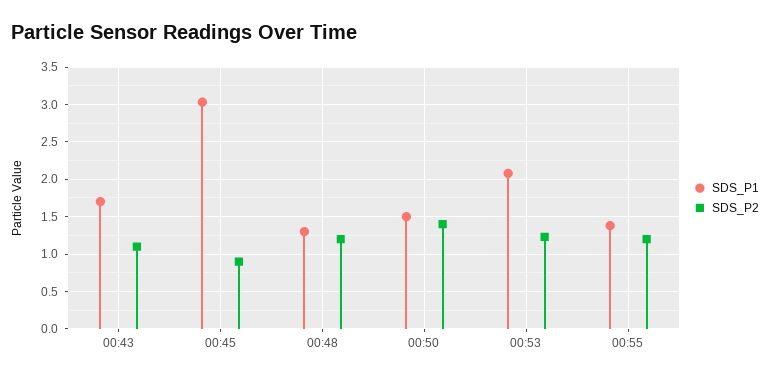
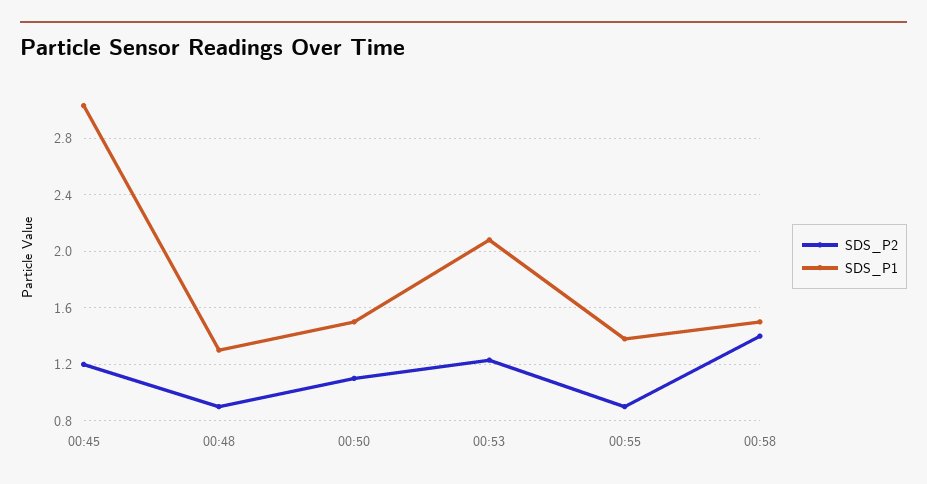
SDS_P1, 00:43: 1.7 -> none
SDS_P2, 00:43: 1.1 -> none
SDS_P2, 00:45: 0.9 -> 1.2
SDS_P2, 00:48: 1.2 -> 0.9
SDS_P2, 00:50: 1.4 -> 1.1
SDS_P2, 00:55: 1.2 -> 0.9
SDS_P2, 00:58: none -> 1.4
SDS_P1, 00:58: none -> 1.5

